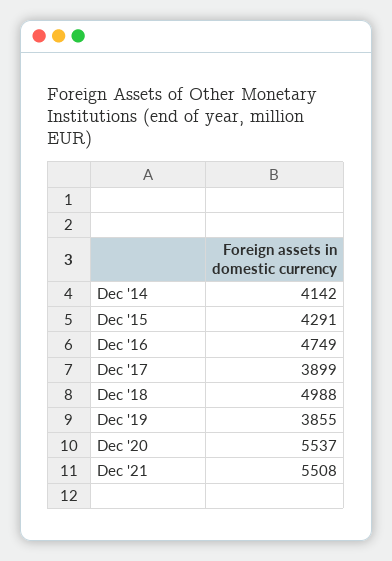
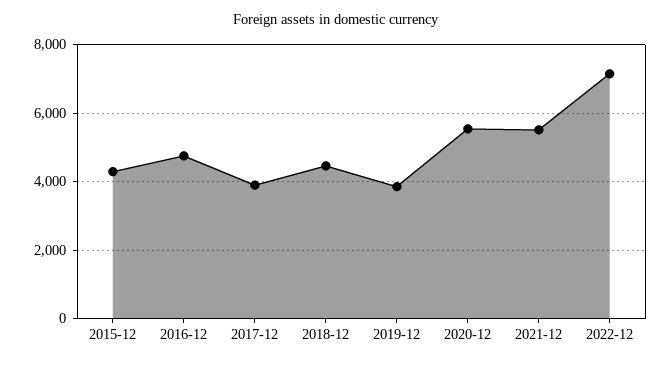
Dec '14: 4142 -> none
Dec '18: 4988 -> 4400
2022-12: none -> 7200

